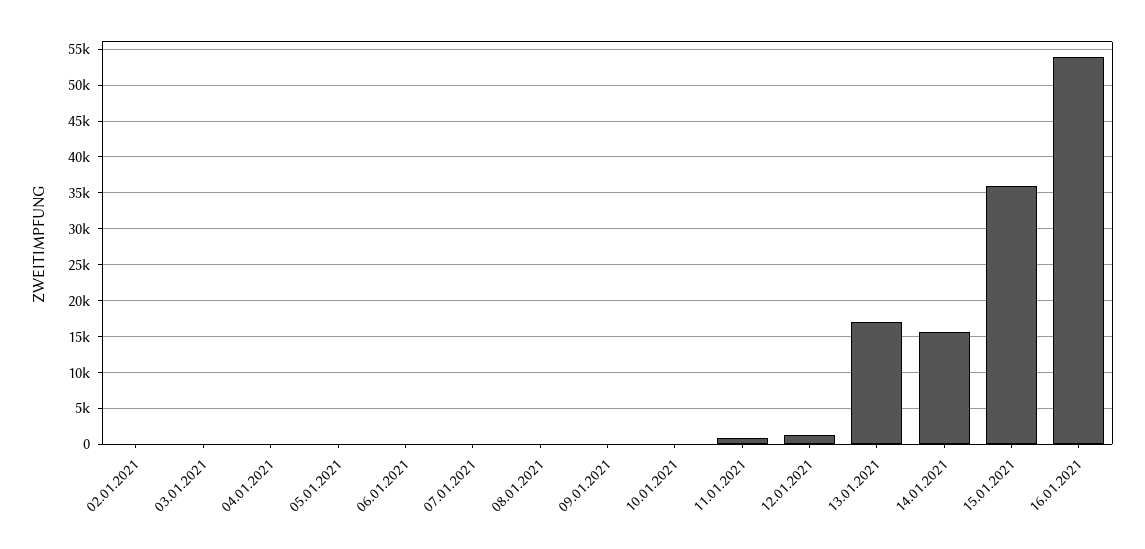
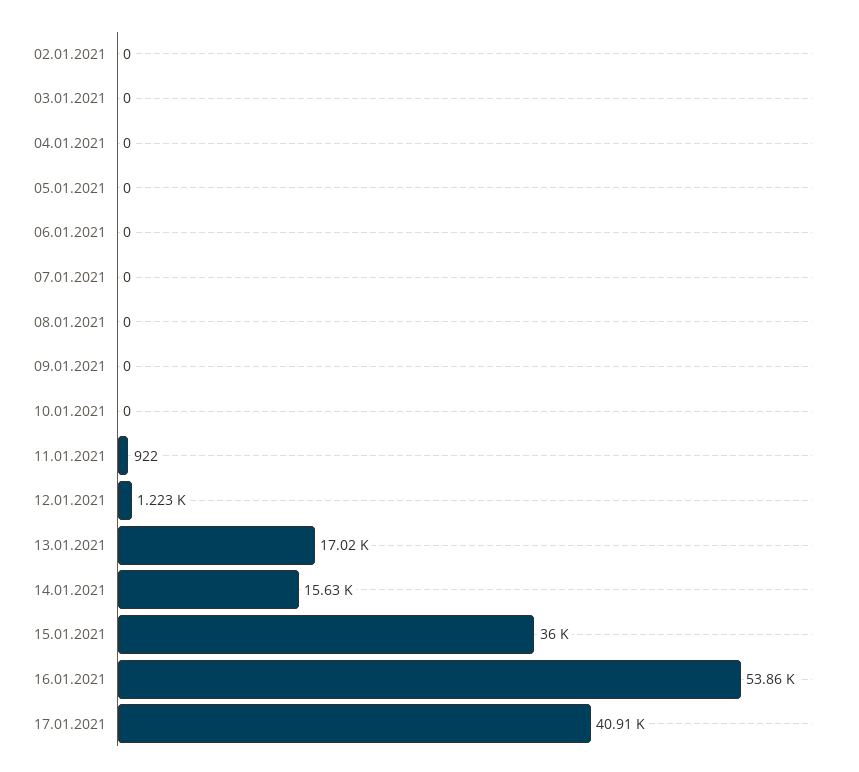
17.01.2021: none -> 40910

